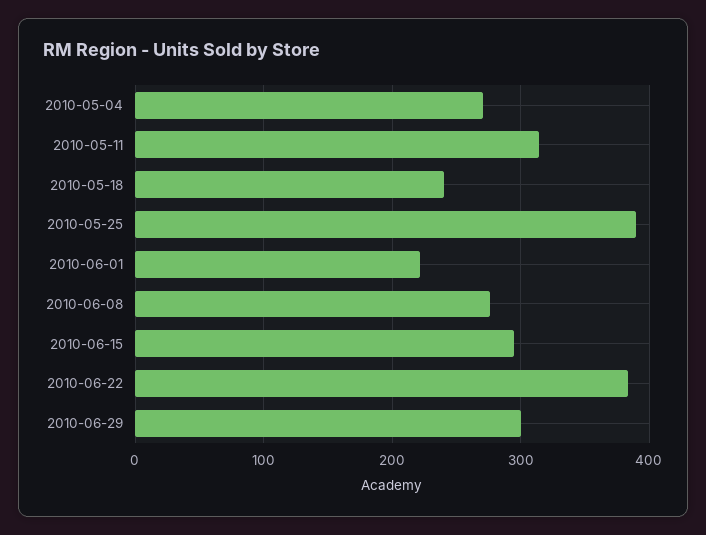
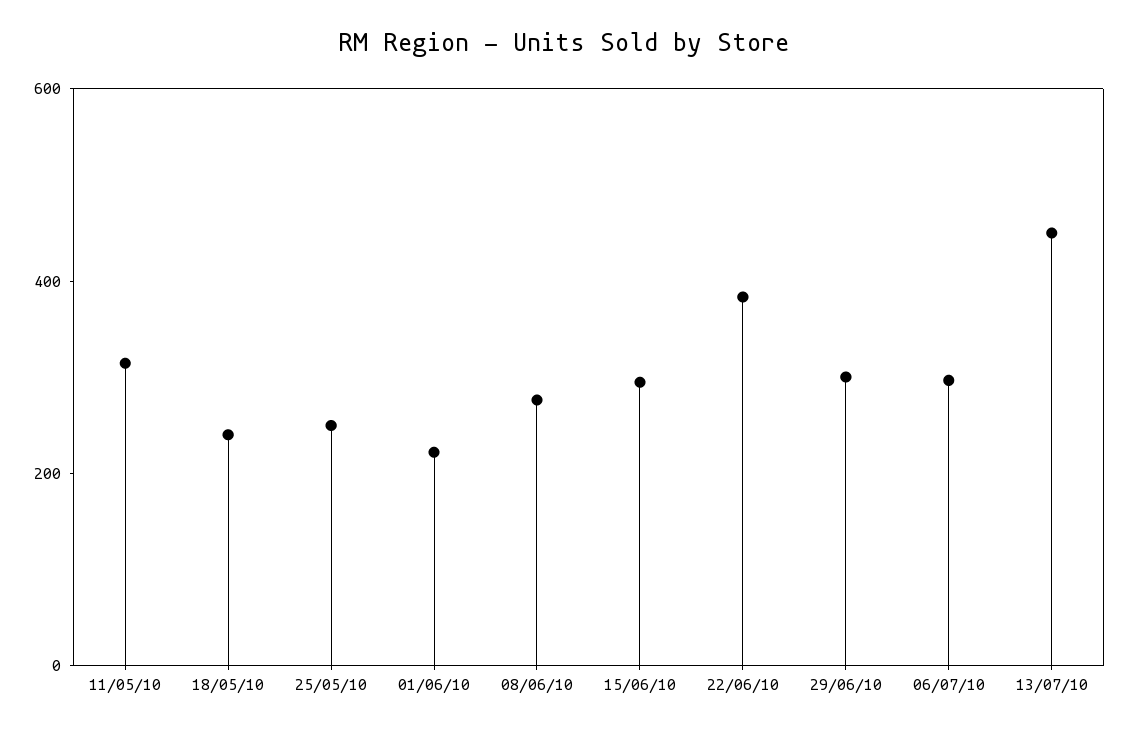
2010-05-04: 270 -> none
2010-05-25: 390 -> 250
06/07/10: none -> 300
13/07/10: none -> 450

